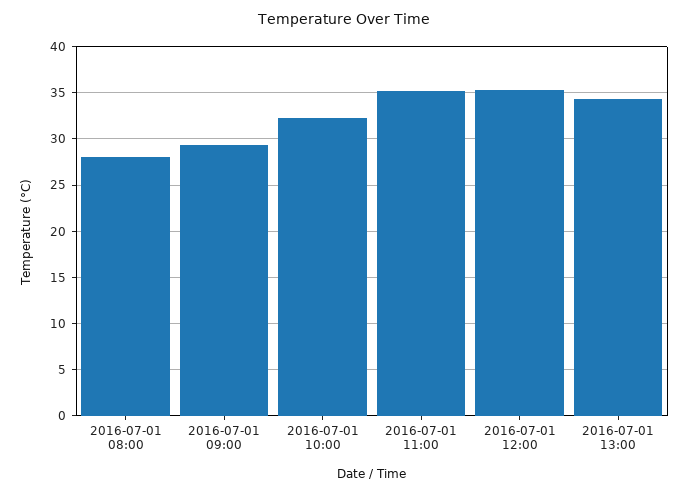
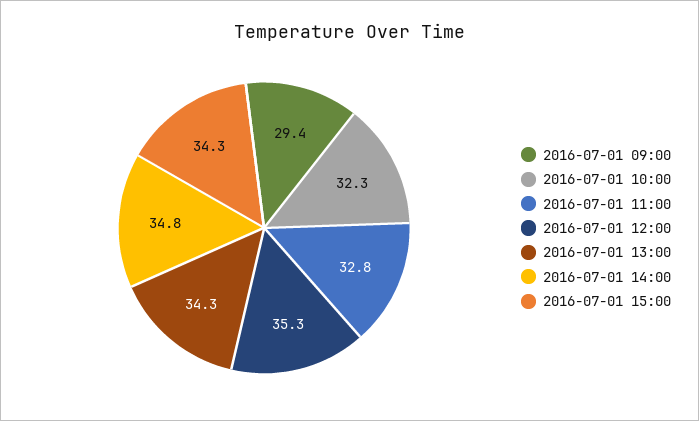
2016-07-01 08:00: 28 -> none
2016-07-01 11:00: 35 -> 32.8
2016-07-01 14:00: none -> 34.8
2016-07-01 15:00: none -> 34.3

